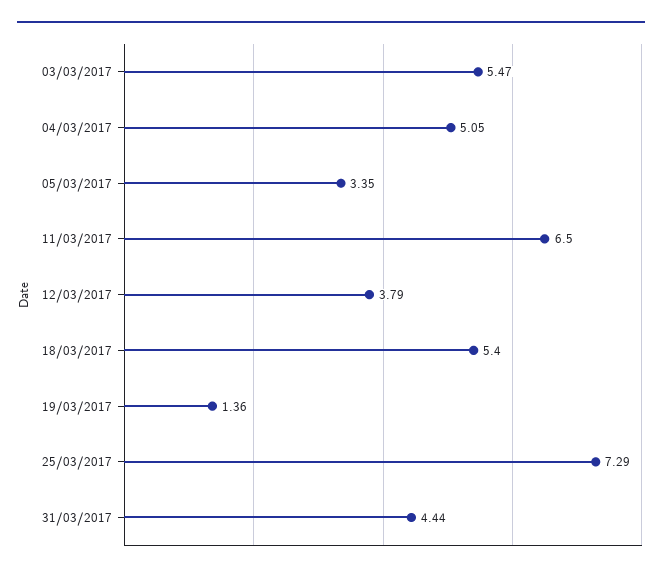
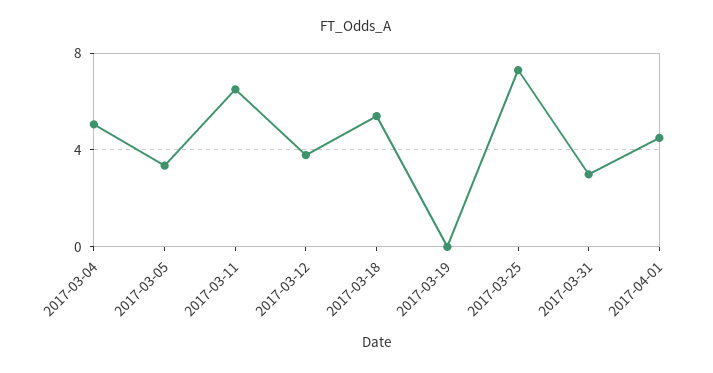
03/03/2017: 5.47 -> none
19/03/2017: 1.36 -> 0
31/03/2017: 4.44 -> 3
2017-04-01: none -> 4.5

